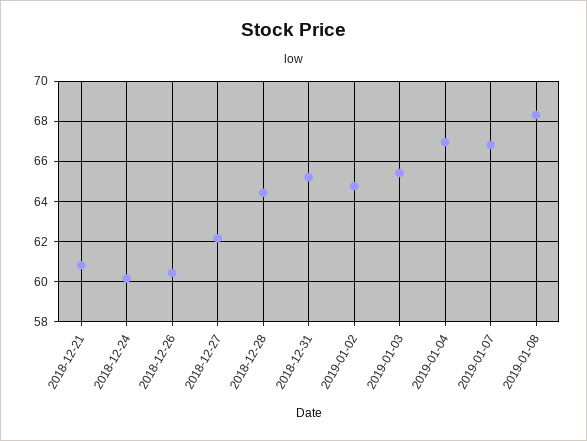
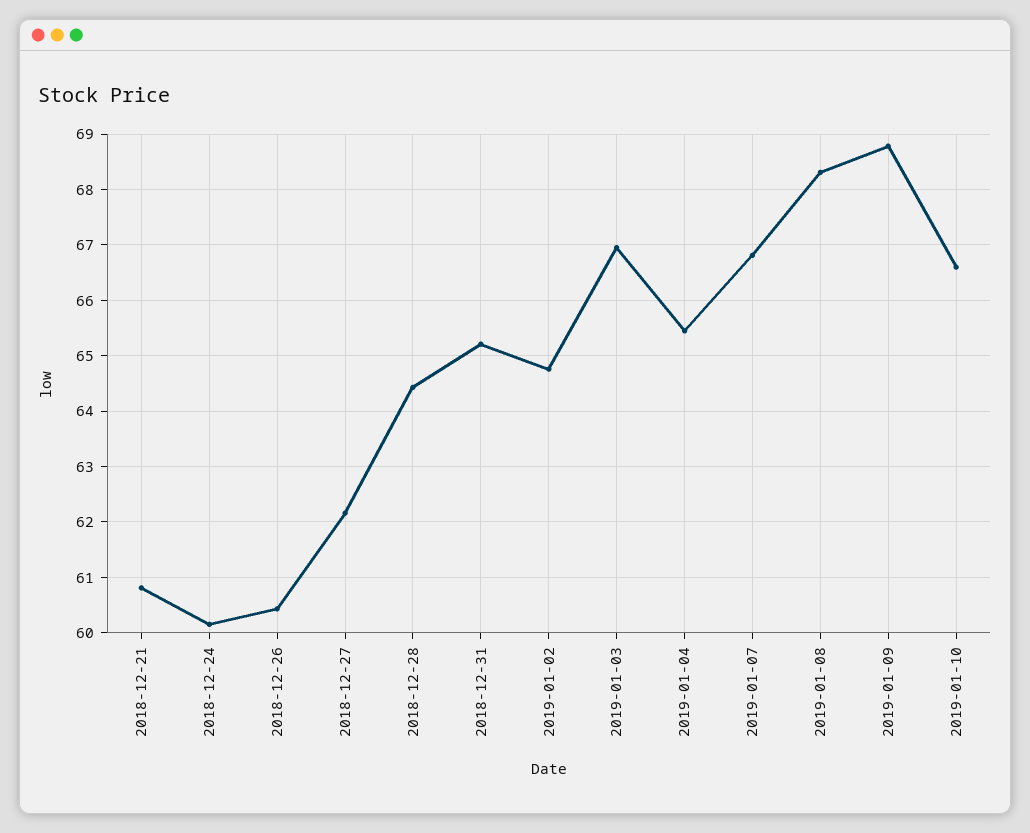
2019-01-03: 65.5 -> 67
2019-01-04: 67 -> 65.4
2019-01-09: none -> 68.8
2019-01-10: none -> 66.6

